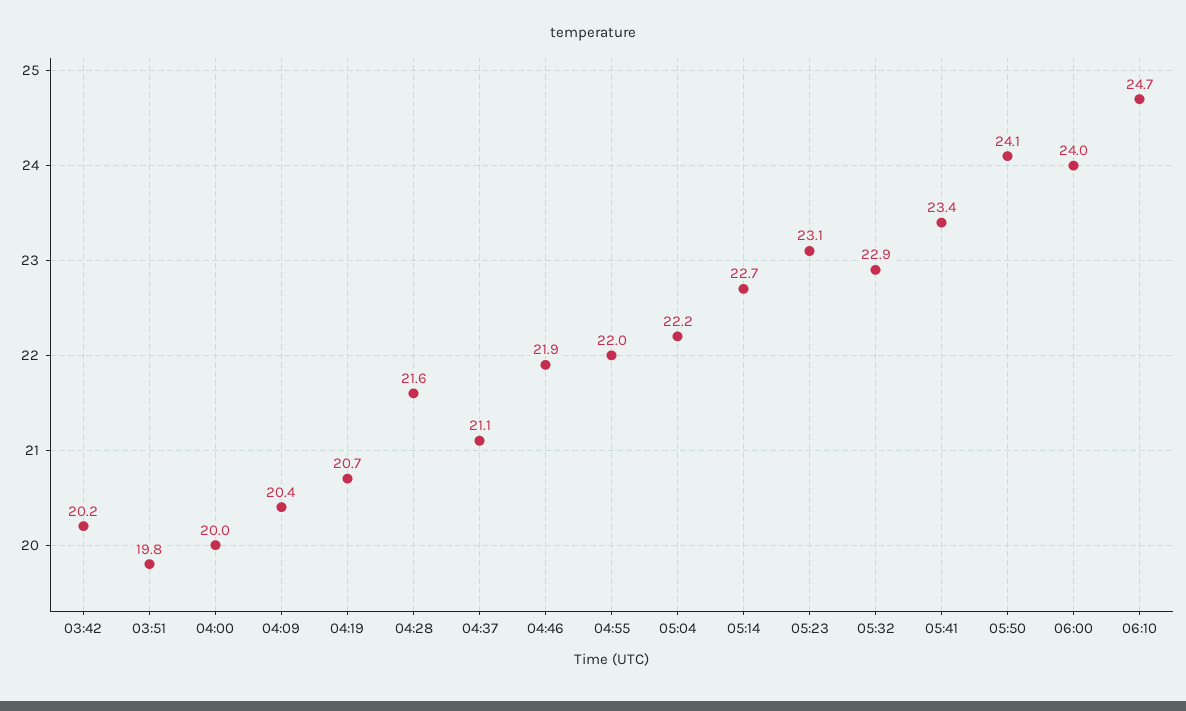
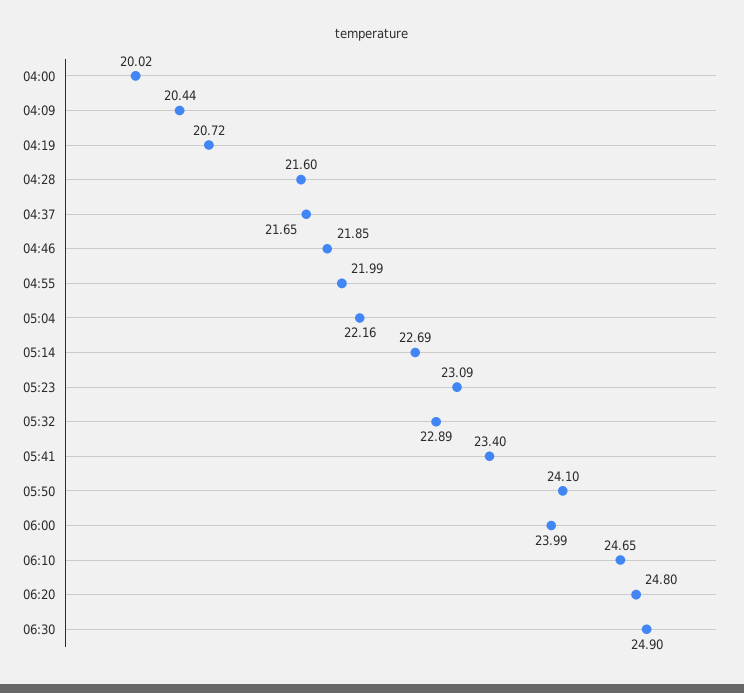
03:42: 20.2 -> none
03:51: 19.8 -> none
04:37: 21.1 -> 21.65
06:20: none -> 24.8
06:30: none -> 24.9

